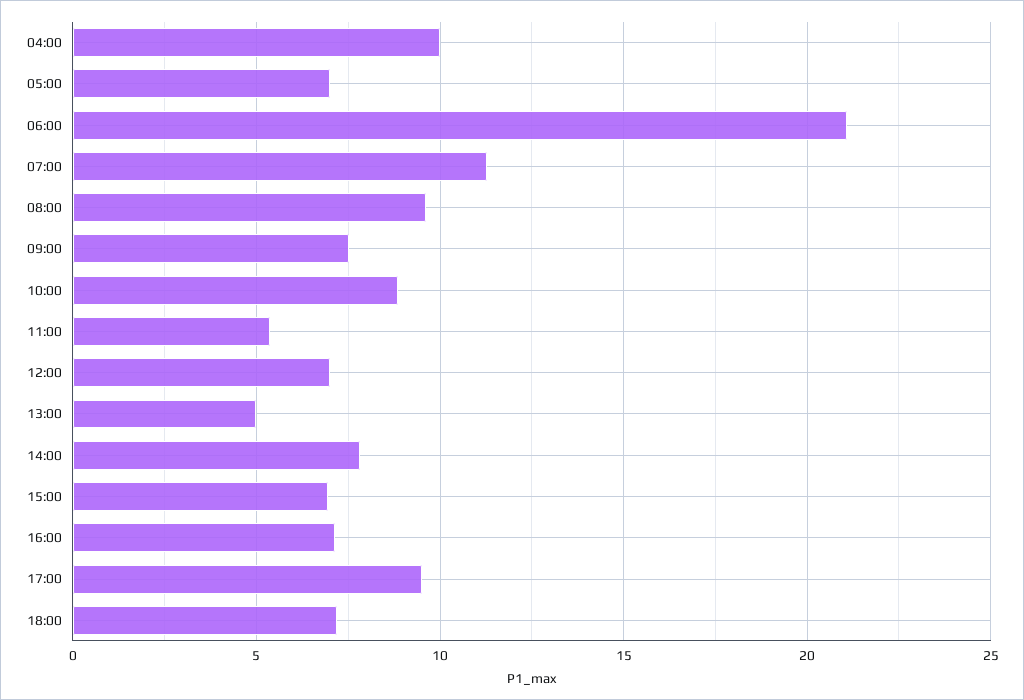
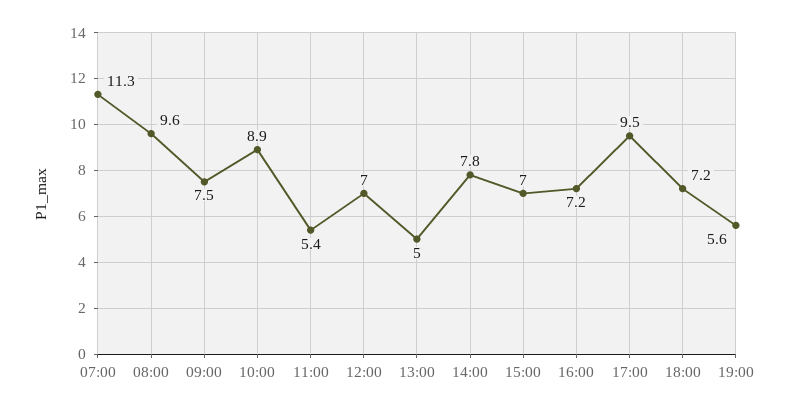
04:00: 10 -> none
05:00: 7 -> none
06:00: 21 -> none
19:00: none -> 5.6

